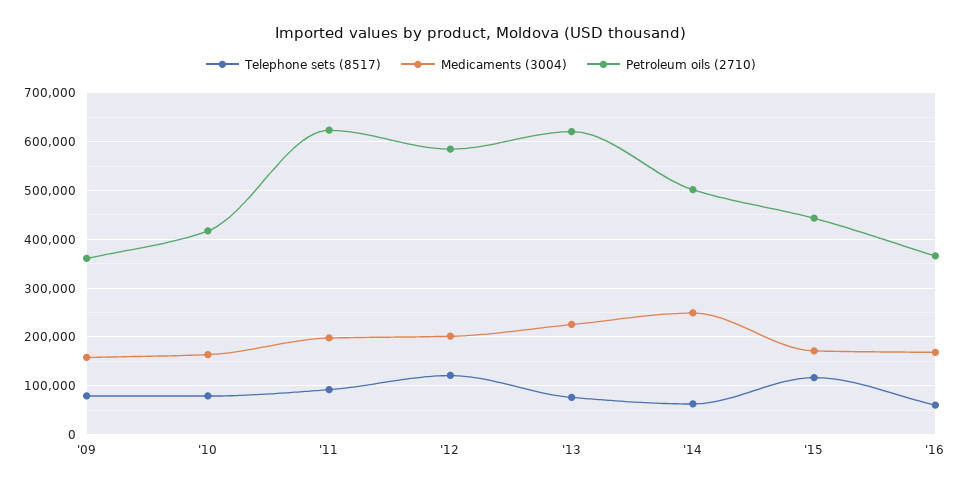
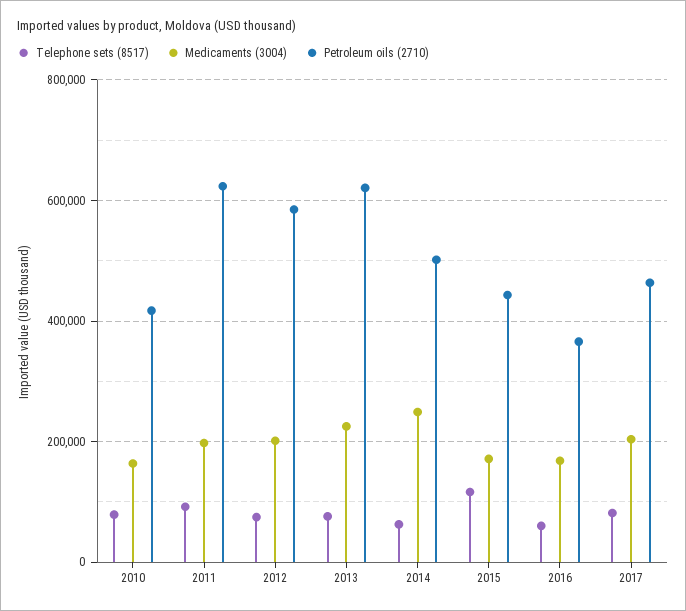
Telephone sets (8517), '09: 80000 -> none
Medicaments (3004), '09: 160000 -> none
Petroleum oils (2710), '09: 360000 -> none
Telephone sets (8517), '12: 120000 -> 80000
Telephone sets (8517), 2017: none -> 80000
Medicaments (3004), 2017: none -> 200000
Petroleum oils (2710), 2017: none -> 460000

